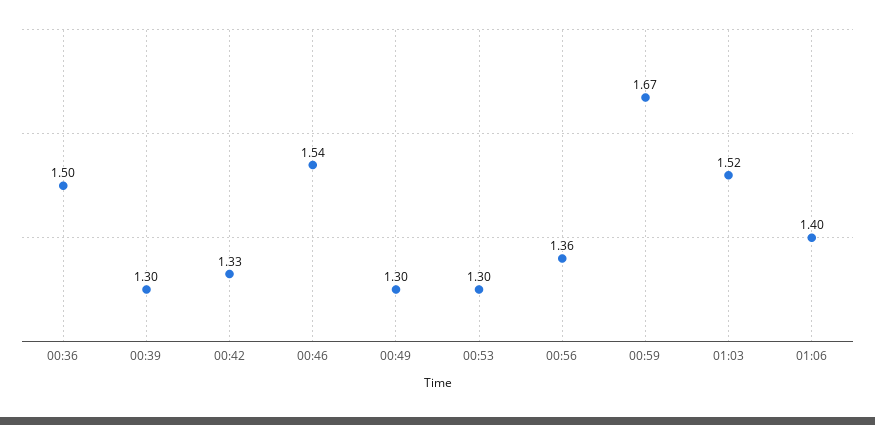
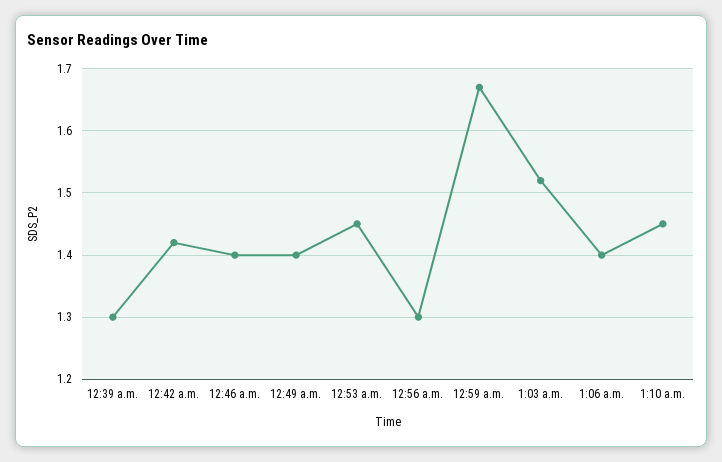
00:36: 1.5 -> none
00:42: 1.33 -> 1.42
00:46: 1.54 -> 1.4
00:49: 1.3 -> 1.4
00:53: 1.3 -> 1.45
00:56: 1.36 -> 1.3
1:10 a.m.: none -> 1.45

